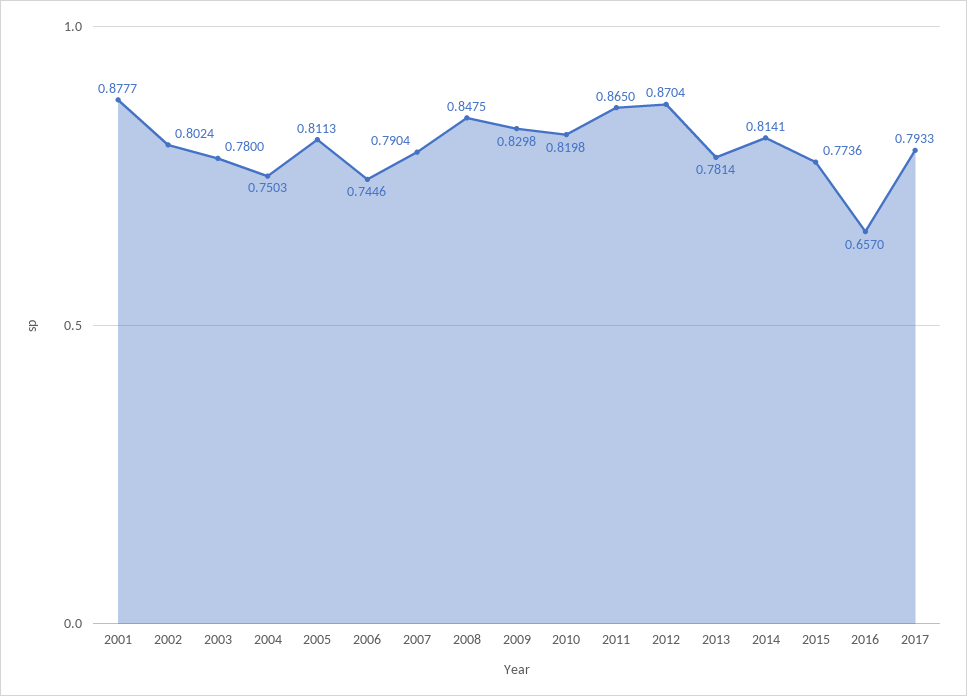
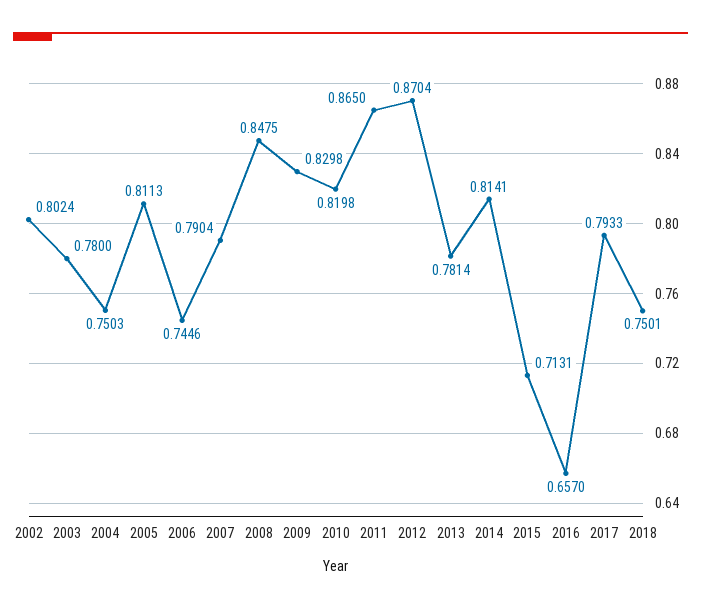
2001: 0.8777 -> none
2015: 0.7736 -> 0.7131
2018: none -> 0.7501

